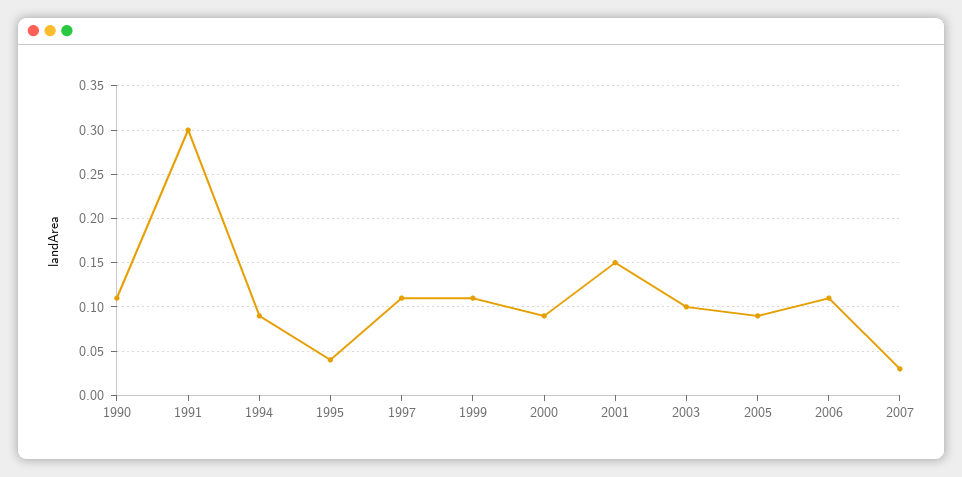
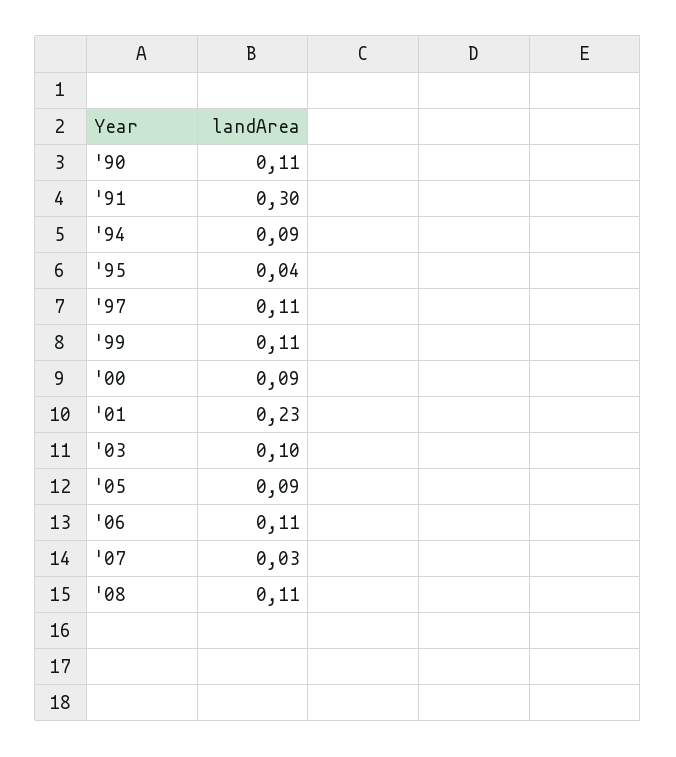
2001: 0.15 -> 0.23
'08: none -> 0.11

